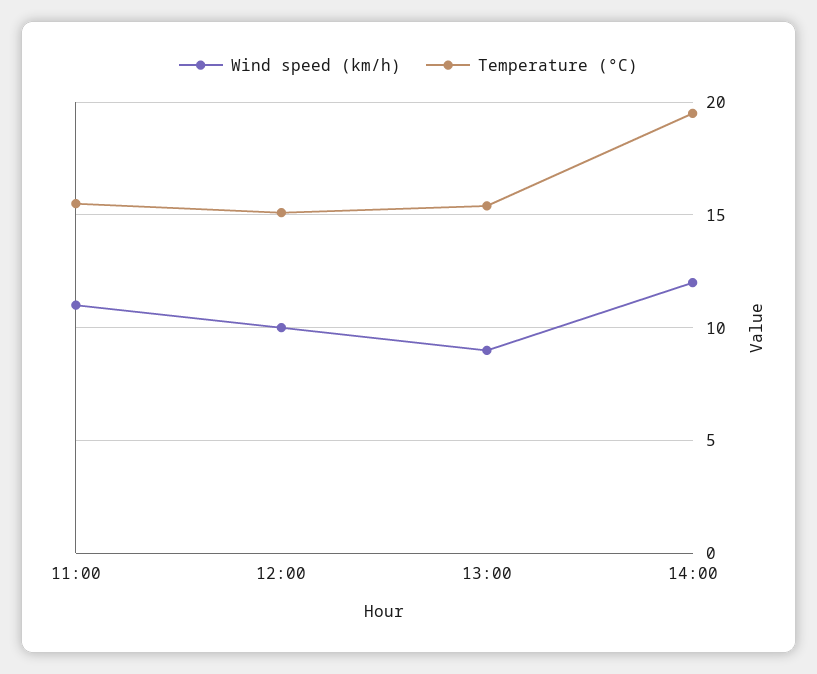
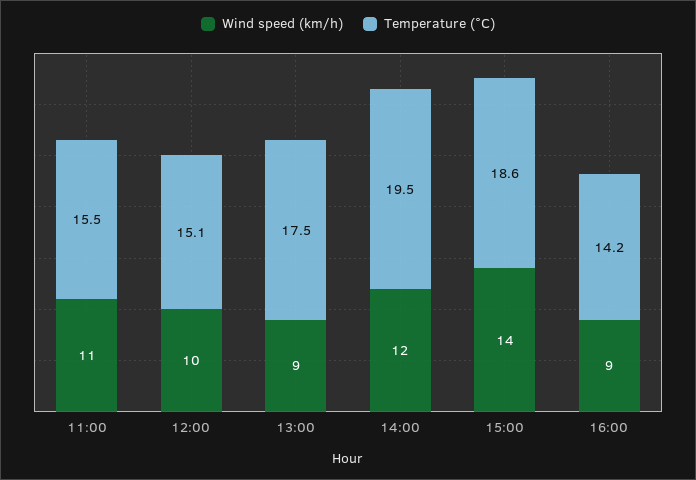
Temperature (°C), 13:00: 15.5 -> 17.5
Wind speed (km/h), 15:00: none -> 14
Temperature (°C), 15:00: none -> 18.6
Wind speed (km/h), 16:00: none -> 9
Temperature (°C), 16:00: none -> 14.2

